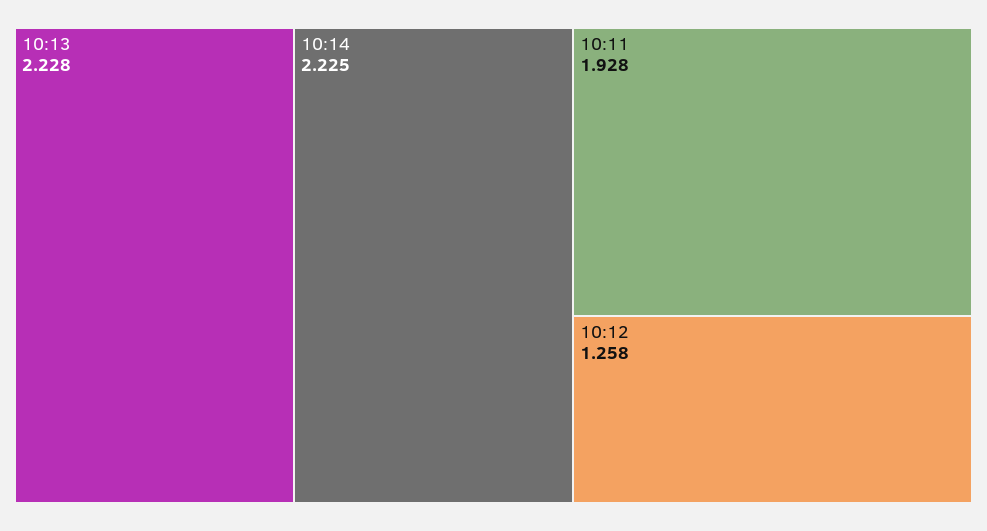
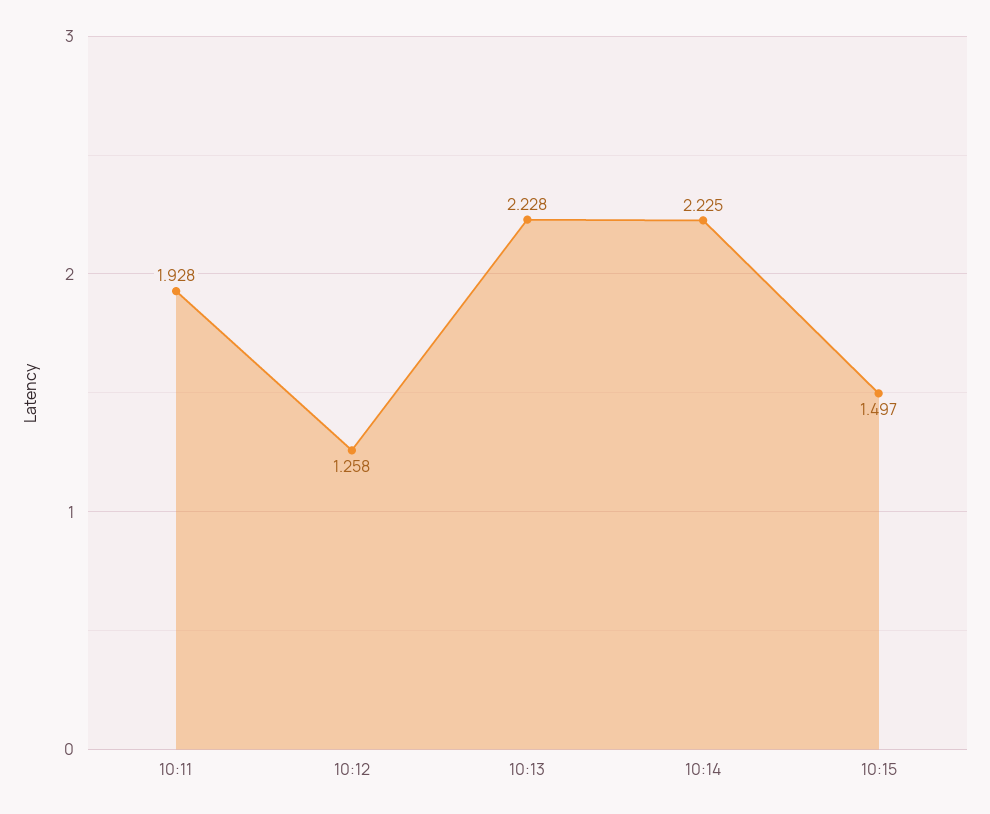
10:15: none -> 1.497

